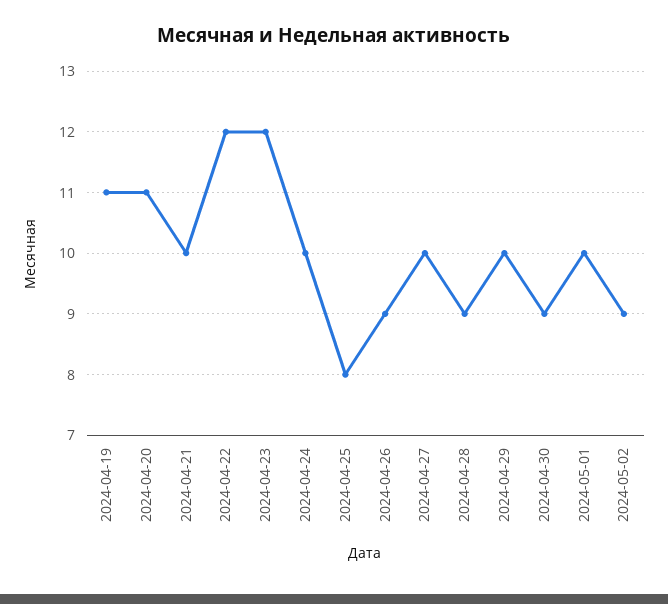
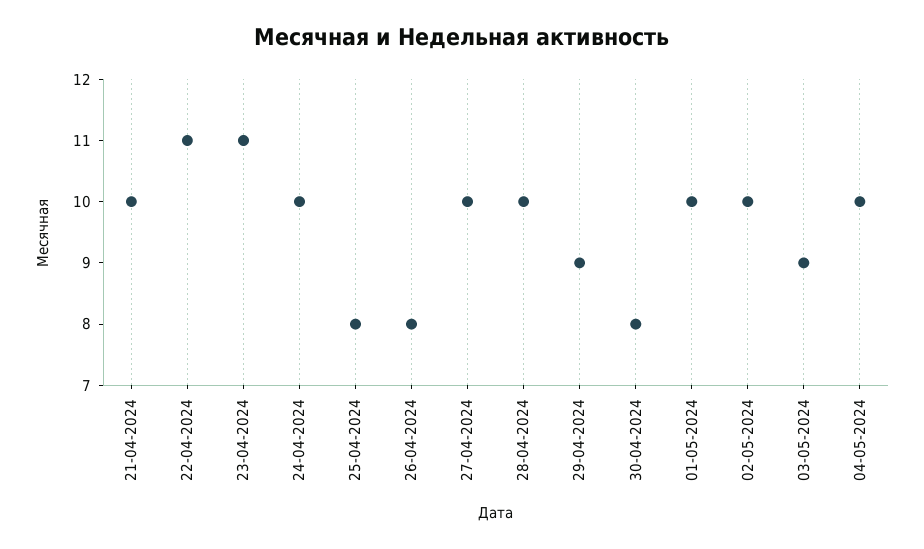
2024-04-19: 11 -> none
2024-04-20: 11 -> none
2024-04-22: 12 -> 11
2024-04-23: 12 -> 11
2024-04-26: 9 -> 8
2024-04-28: 9 -> 10
2024-04-29: 10 -> 9
2024-04-30: 9 -> 8
2024-05-02: 9 -> 10
03-05-2024: none -> 9
04-05-2024: none -> 10

